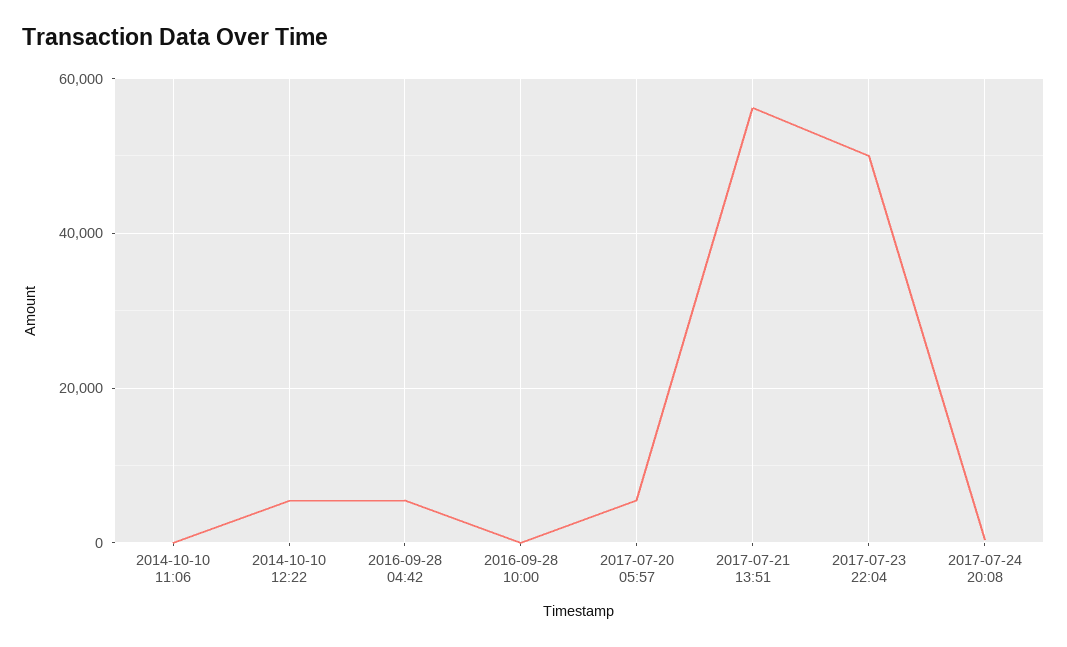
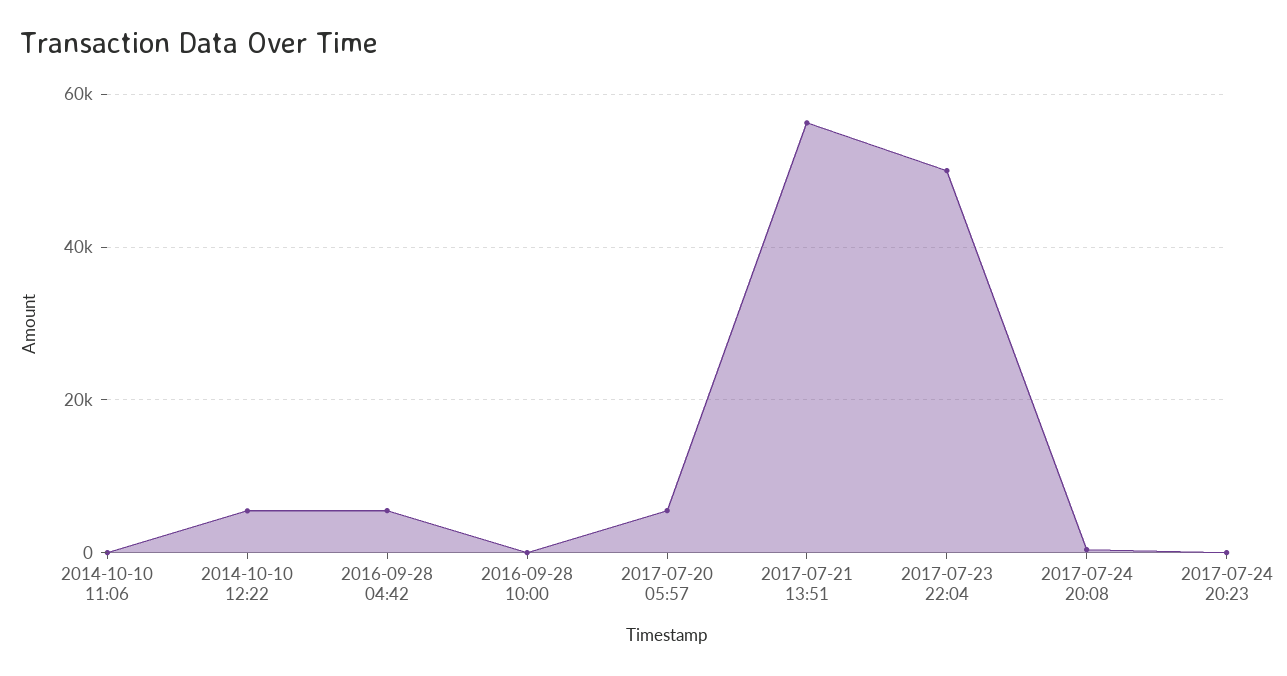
2017-07-24 20:23: none -> 0

